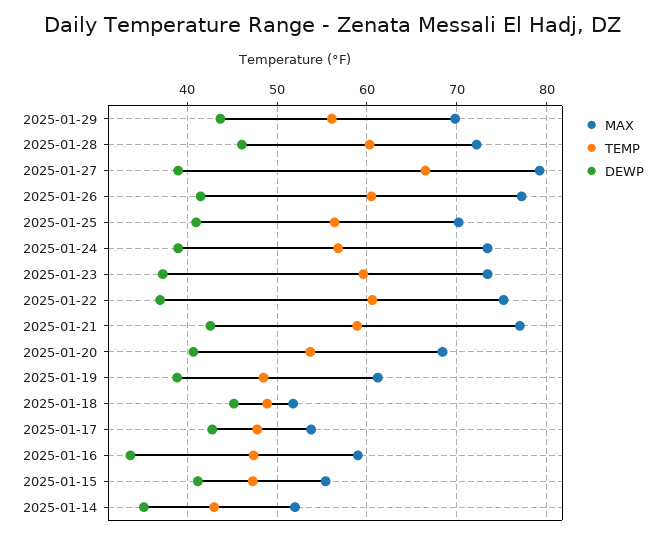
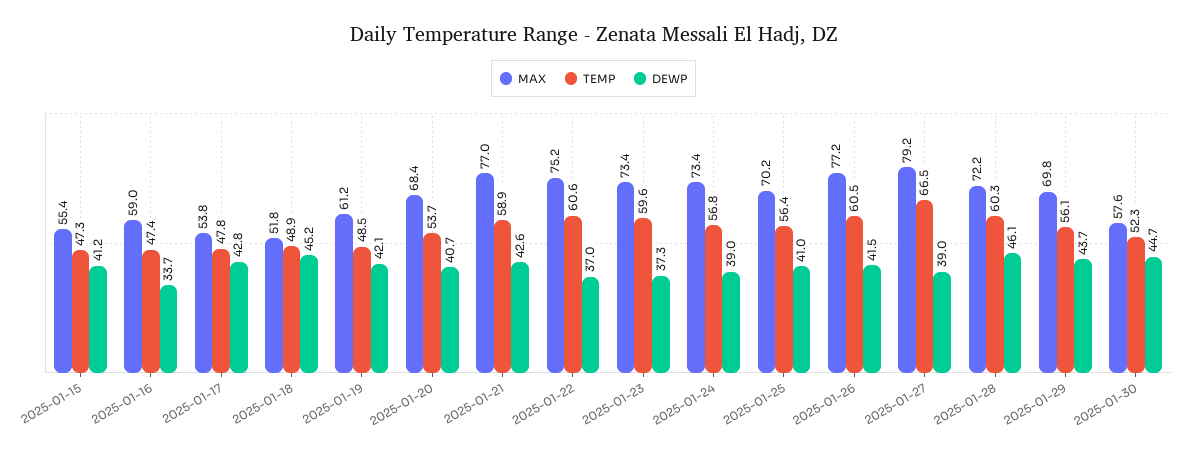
DEWP, 2025-01-19: 39 -> 42.1
MAX, 2025-01-14: 52 -> none
TEMP, 2025-01-14: 43 -> none
DEWP, 2025-01-14: 35 -> none
MAX, 2025-01-30: none -> 57.6
TEMP, 2025-01-30: none -> 52.3
DEWP, 2025-01-30: none -> 44.7

